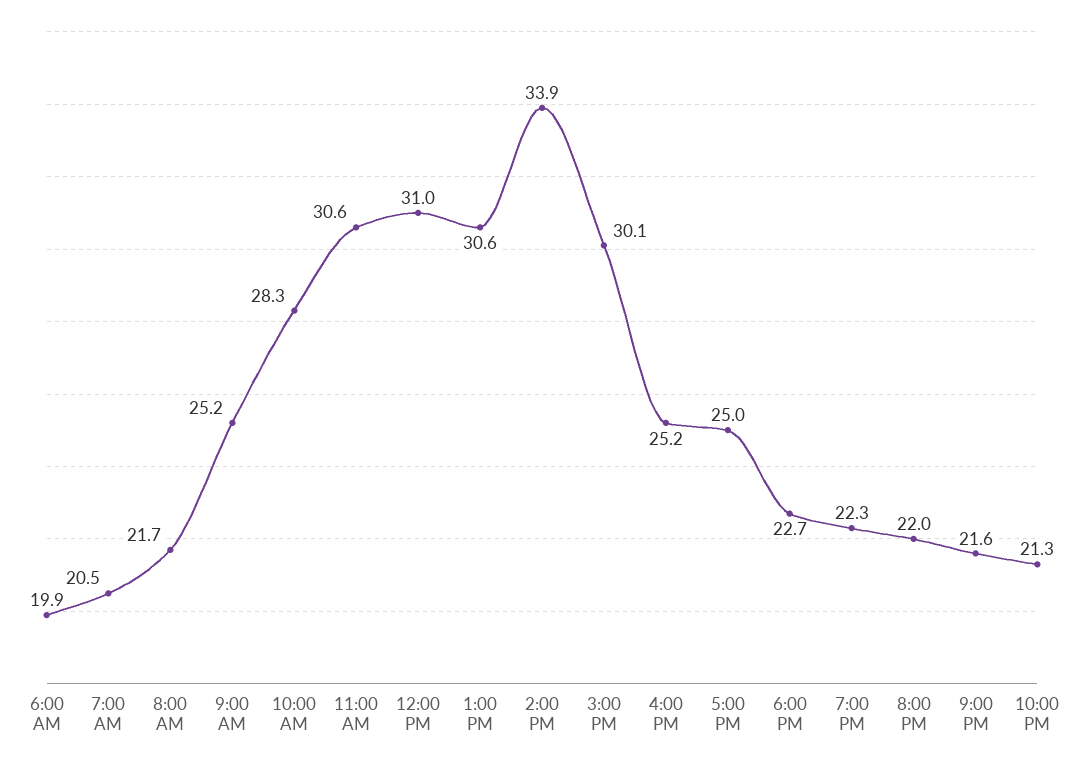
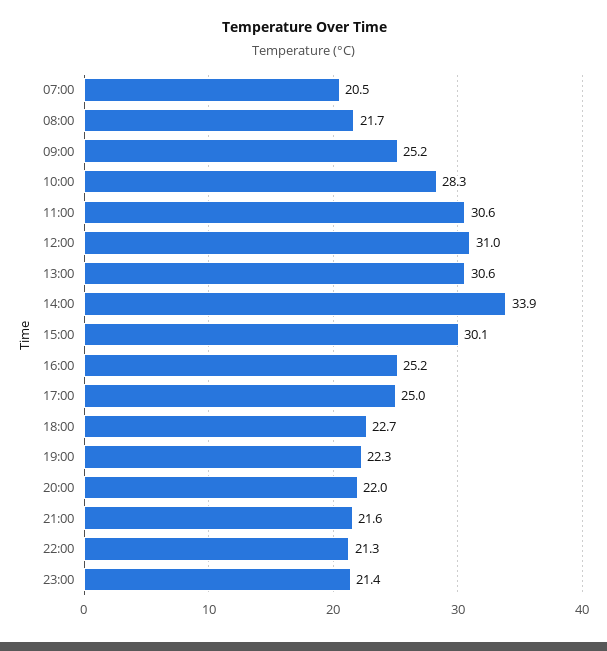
6:00 AM: 19.9 -> none
23:00: none -> 21.4

